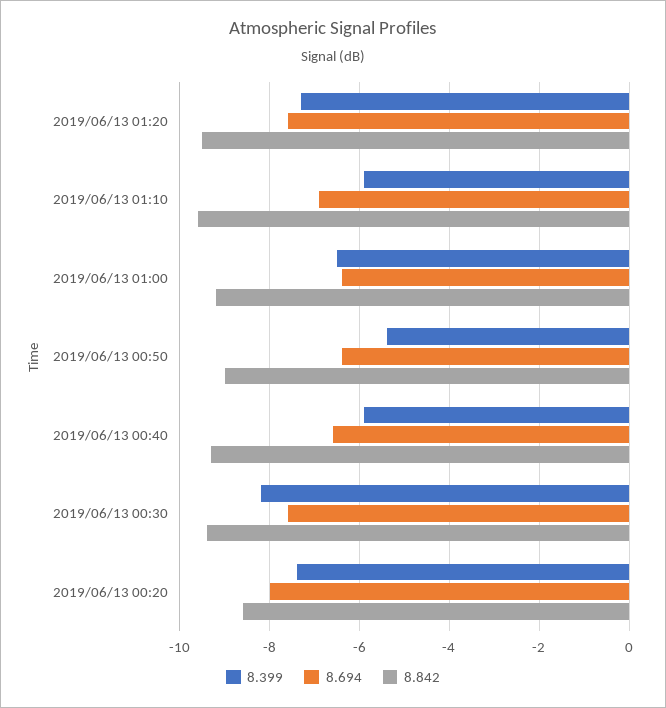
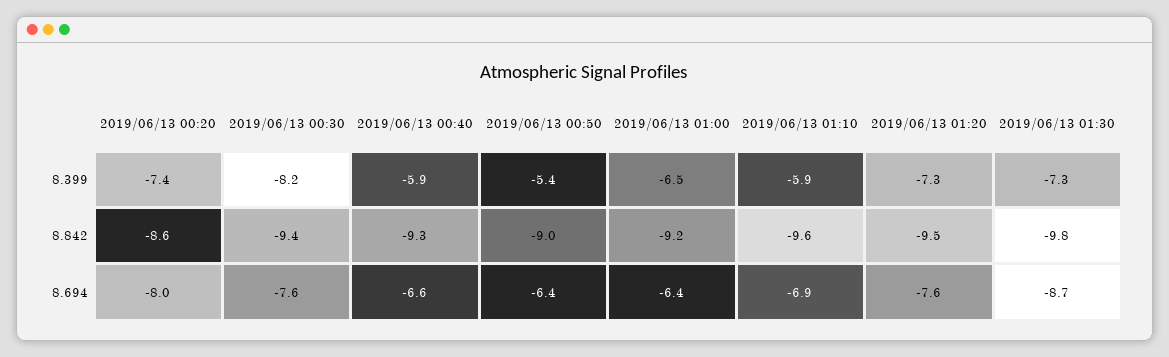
8.399, 2019/06/13 01:30: none -> -7.3
8.842, 2019/06/13 01:30: none -> -9.8
8.694, 2019/06/13 01:30: none -> -8.7

